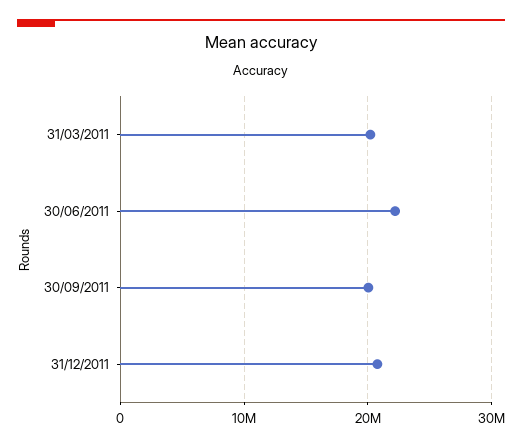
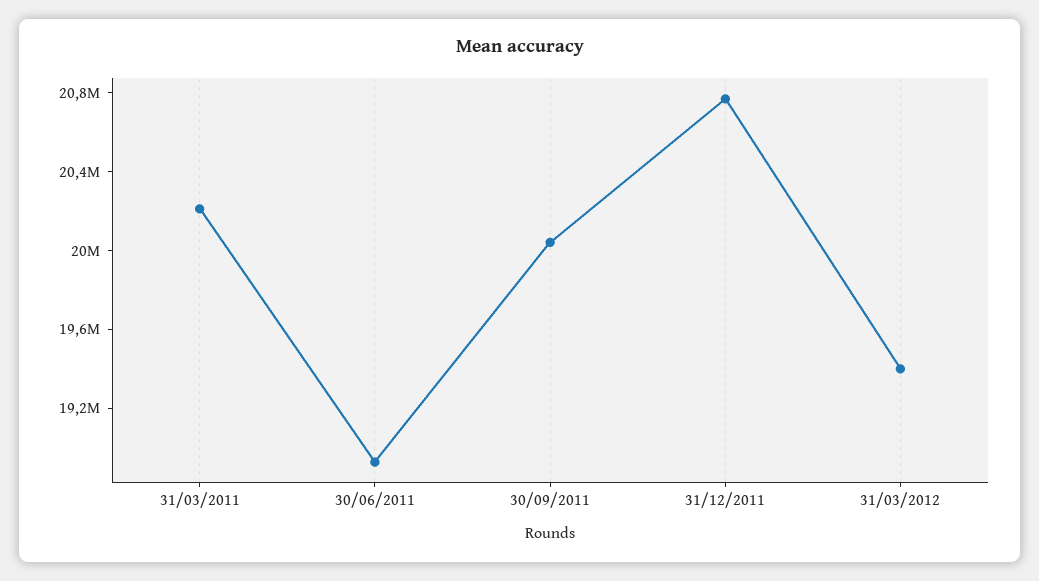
30/06/2011: 22000000 -> 18900000
31/03/2012: none -> 19400000

